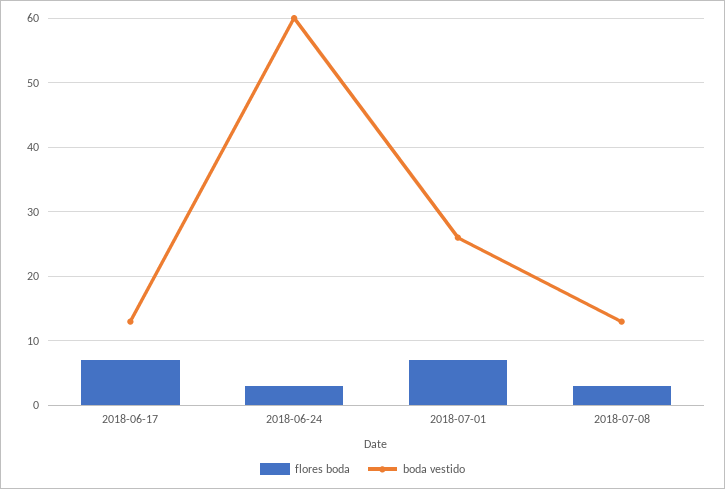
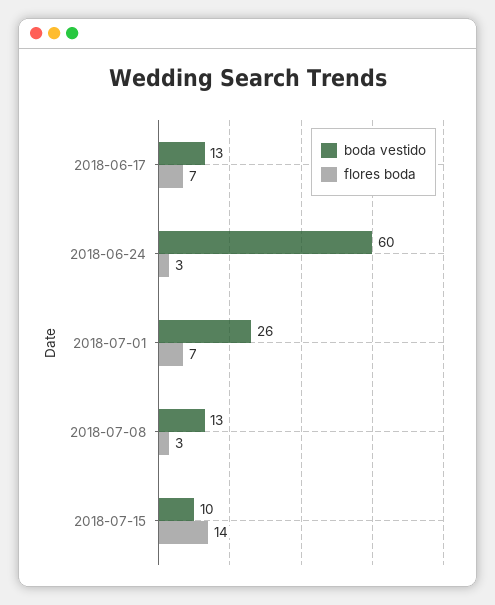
boda vestido, 2018-07-15: none -> 10
flores boda, 2018-07-15: none -> 14

